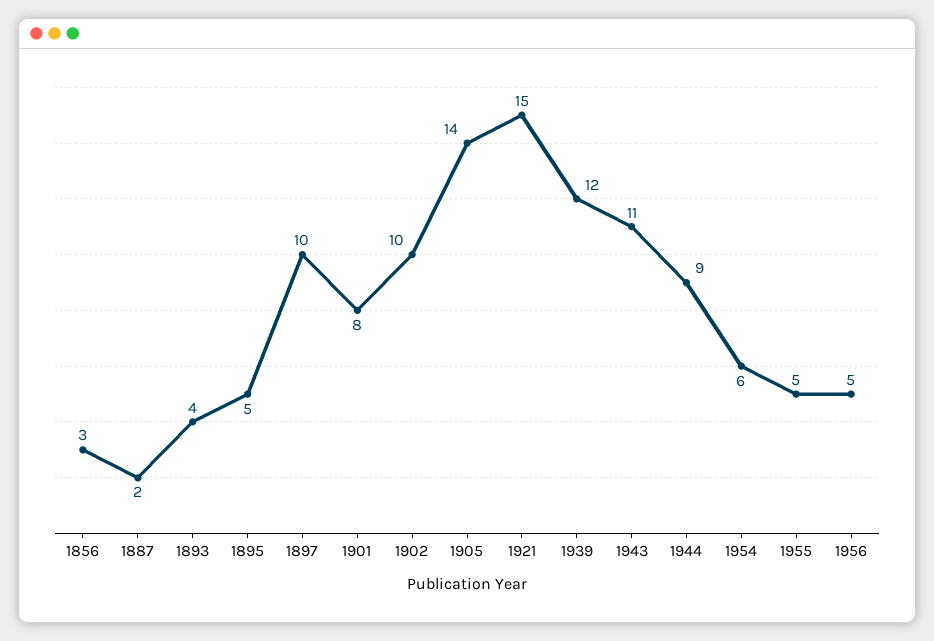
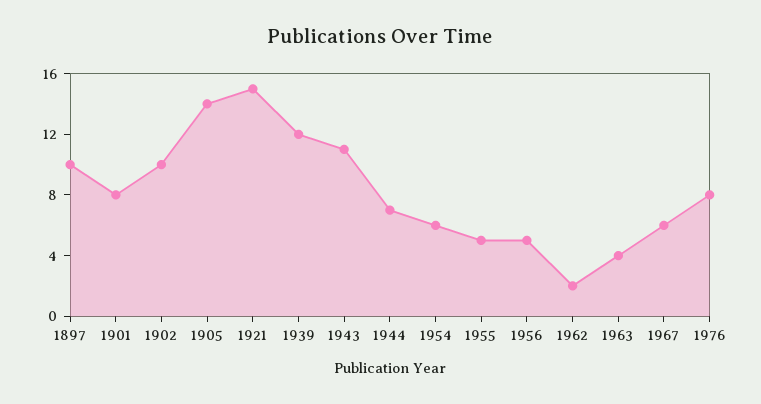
1856: 3 -> none
1887: 2 -> none
1893: 4 -> none
1895: 5 -> none
1944: 9 -> 7
1962: none -> 2
1963: none -> 4
1967: none -> 6
1976: none -> 8

